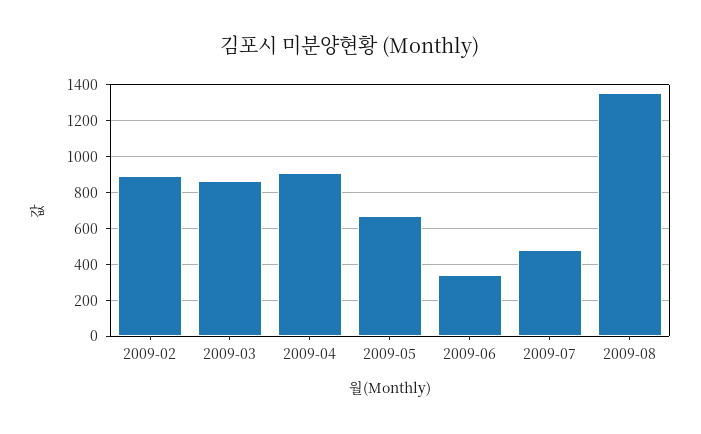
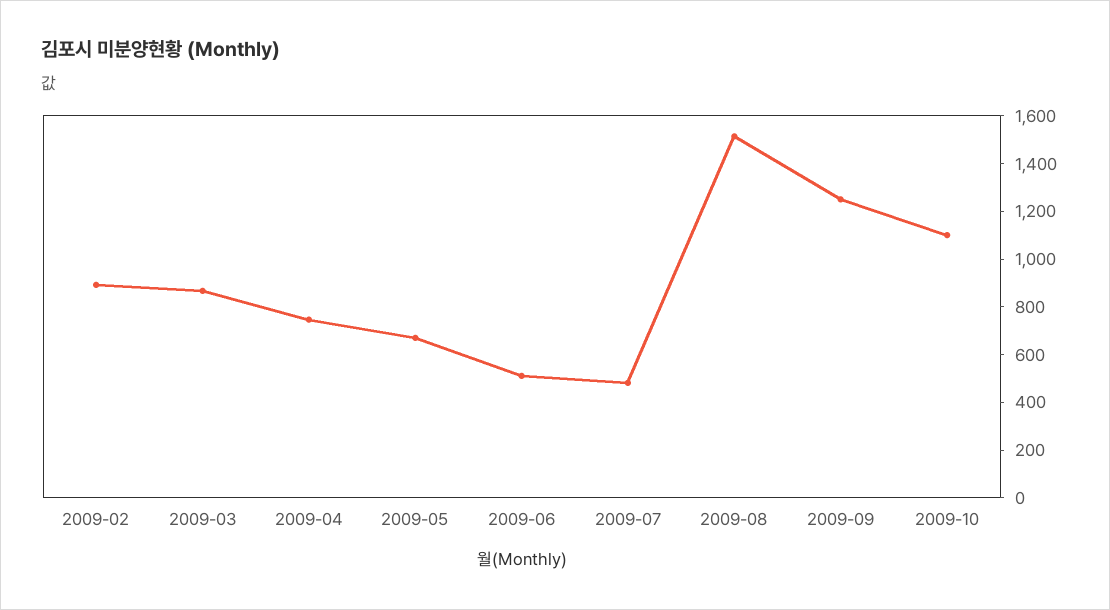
2009-04: 900 -> 750
2009-06: 350 -> 500
2009-08: 1350 -> 1500
2009-09: none -> 1250
2009-10: none -> 1100

